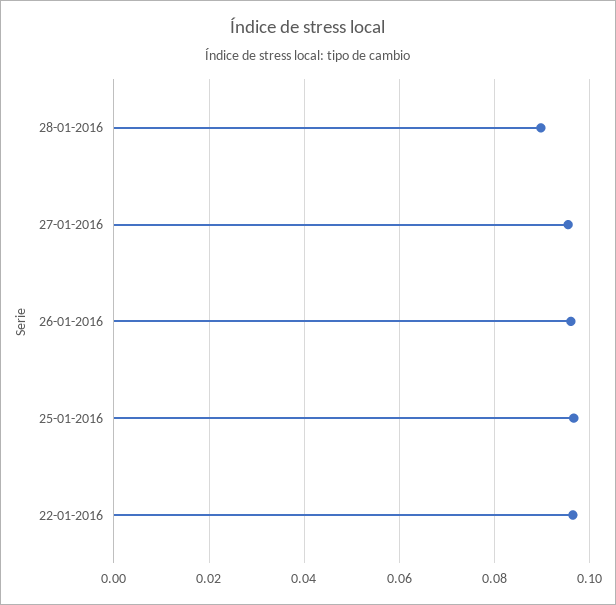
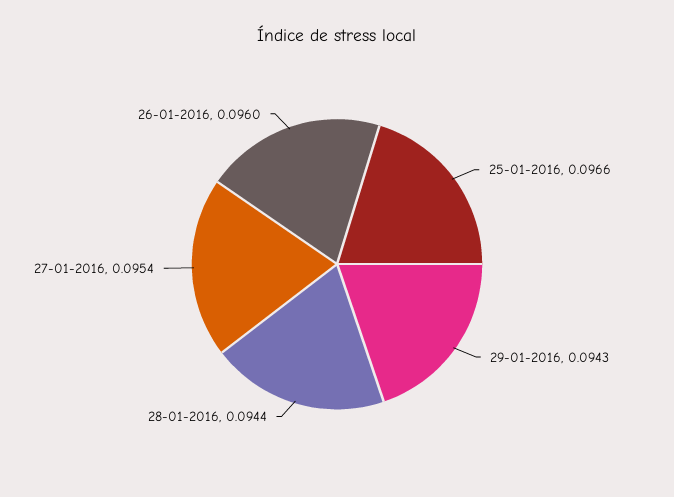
28-01-2016: 0.09 -> 0.0944
22-01-2016: 0.096 -> none
29-01-2016: none -> 0.0943

